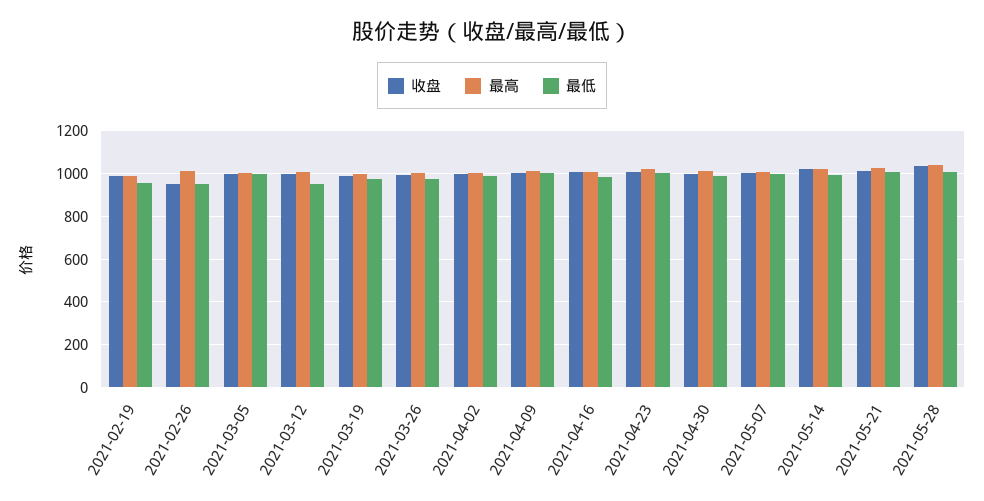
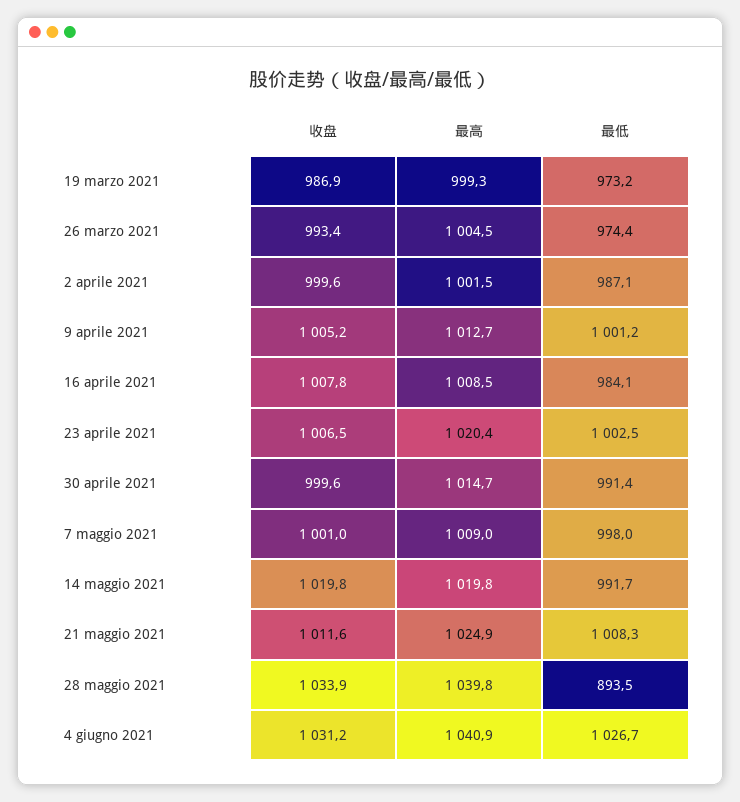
收盘, 2021-02-19: 1000 -> none
最高, 2021-02-19: 1000 -> none
最低, 2021-02-19: 950 -> none
收盘, 2021-02-26: 950 -> none
最高, 2021-02-26: 1000 -> none
最低, 2021-02-26: 950 -> none
收盘, 2021-03-05: 1000 -> none
最高, 2021-03-05: 1000 -> none
最低, 2021-03-05: 1000 -> none
收盘, 2021-03-12: 1000 -> none
最高, 2021-03-12: 1000 -> none
最低, 2021-03-12: 950 -> none
最低, 2021-05-28: 1000 -> 893.5
收盘, 4 giugno 2021: none -> 1031.2
最高, 4 giugno 2021: none -> 1040.9
最低, 4 giugno 2021: none -> 1026.7

